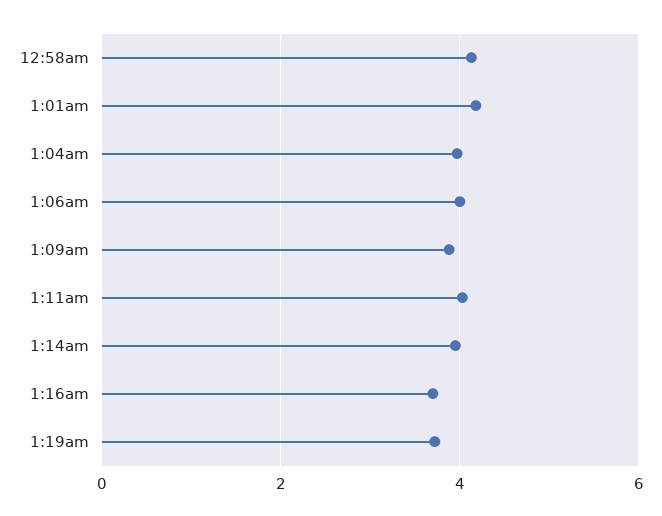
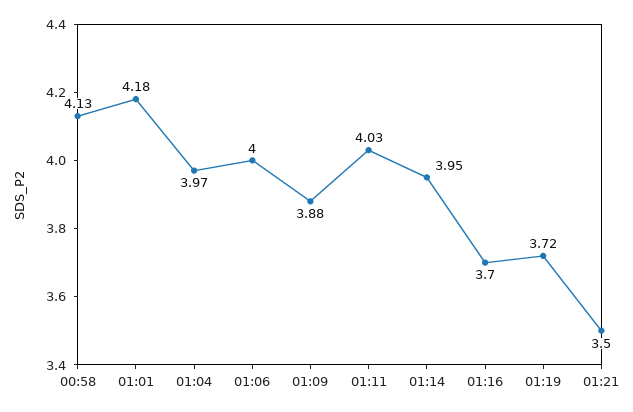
01:21: none -> 3.5

